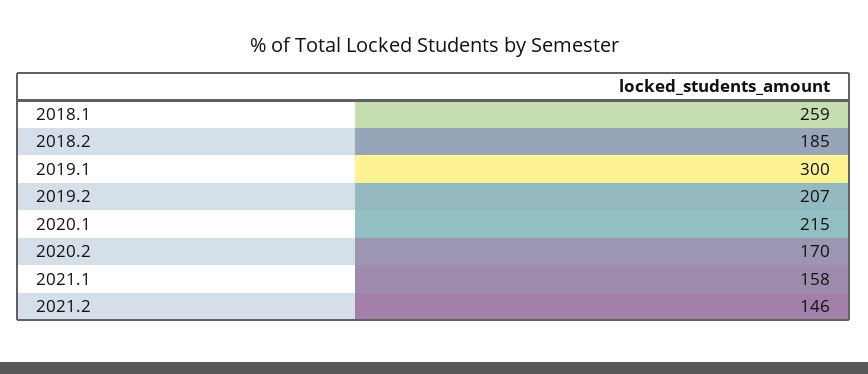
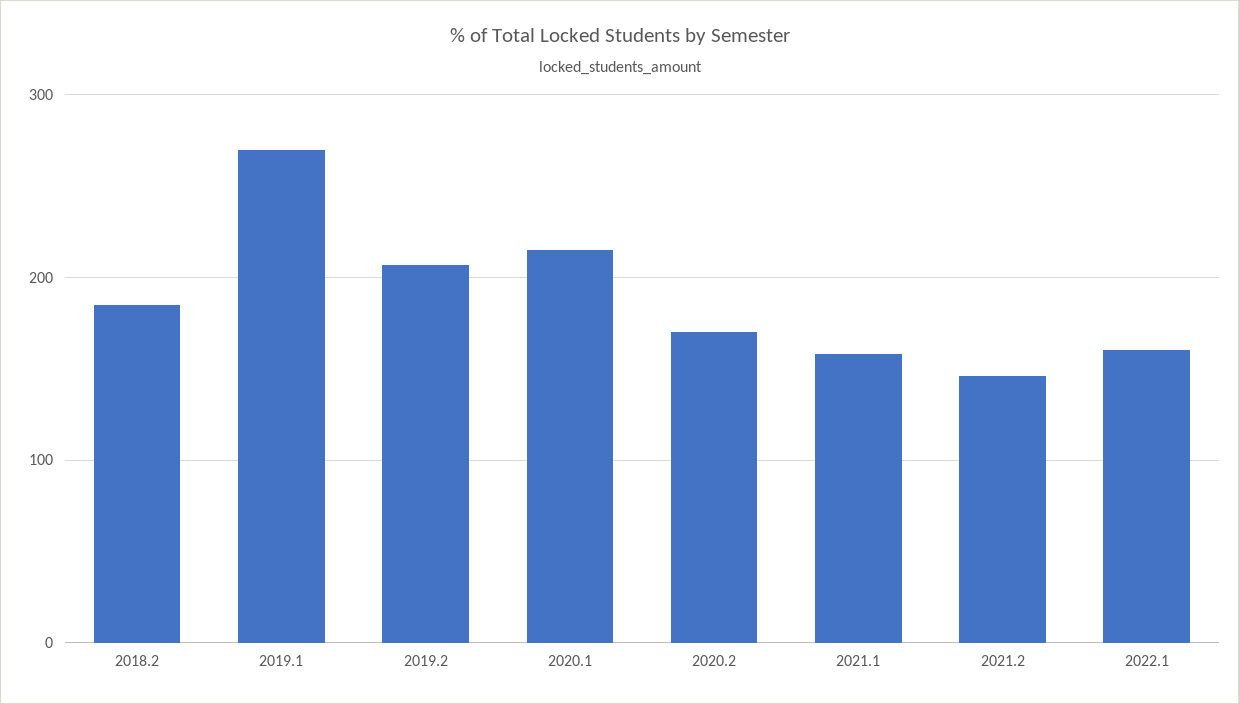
2018.1: 259 -> none
2019.1: 300 -> 270
2022.1: none -> 160

